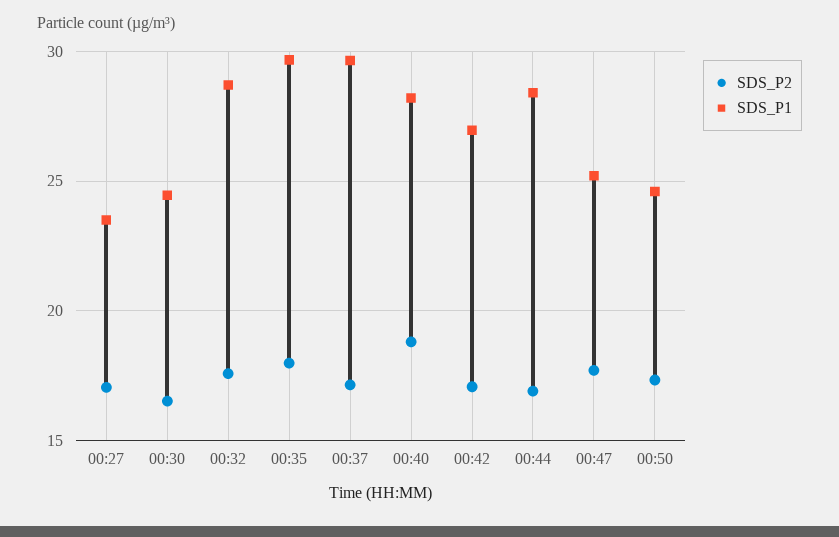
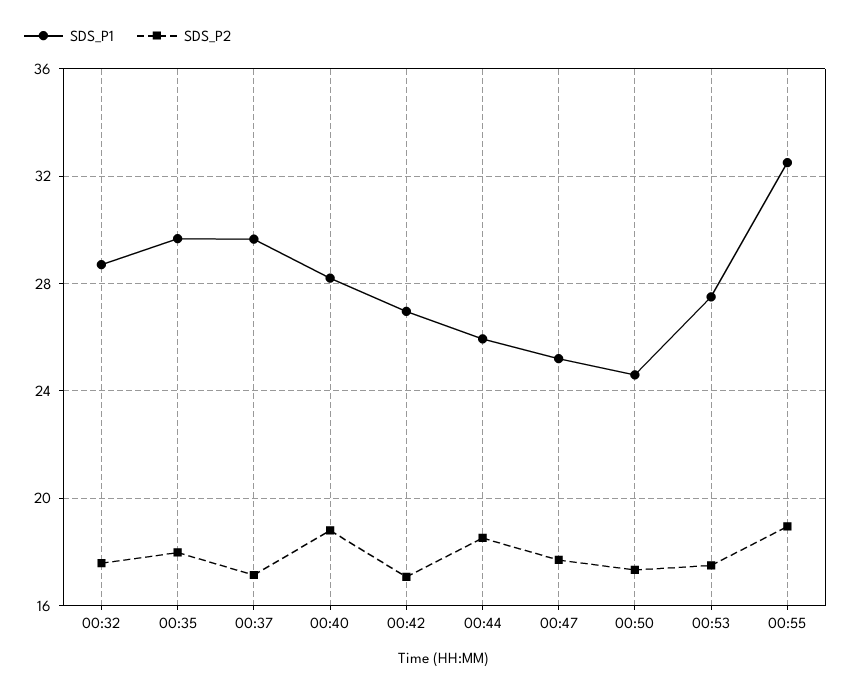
SDS_P2, 00:27: 17 -> none
SDS_P1, 00:27: 23.5 -> none
SDS_P2, 00:30: 16.5 -> none
SDS_P1, 00:30: 24.5 -> none
SDS_P2, 00:44: 17 -> 18.5
SDS_P1, 00:44: 28.5 -> 26
SDS_P1, 00:53: none -> 27.5
SDS_P2, 00:53: none -> 17.5
SDS_P1, 00:55: none -> 32.5
SDS_P2, 00:55: none -> 19

